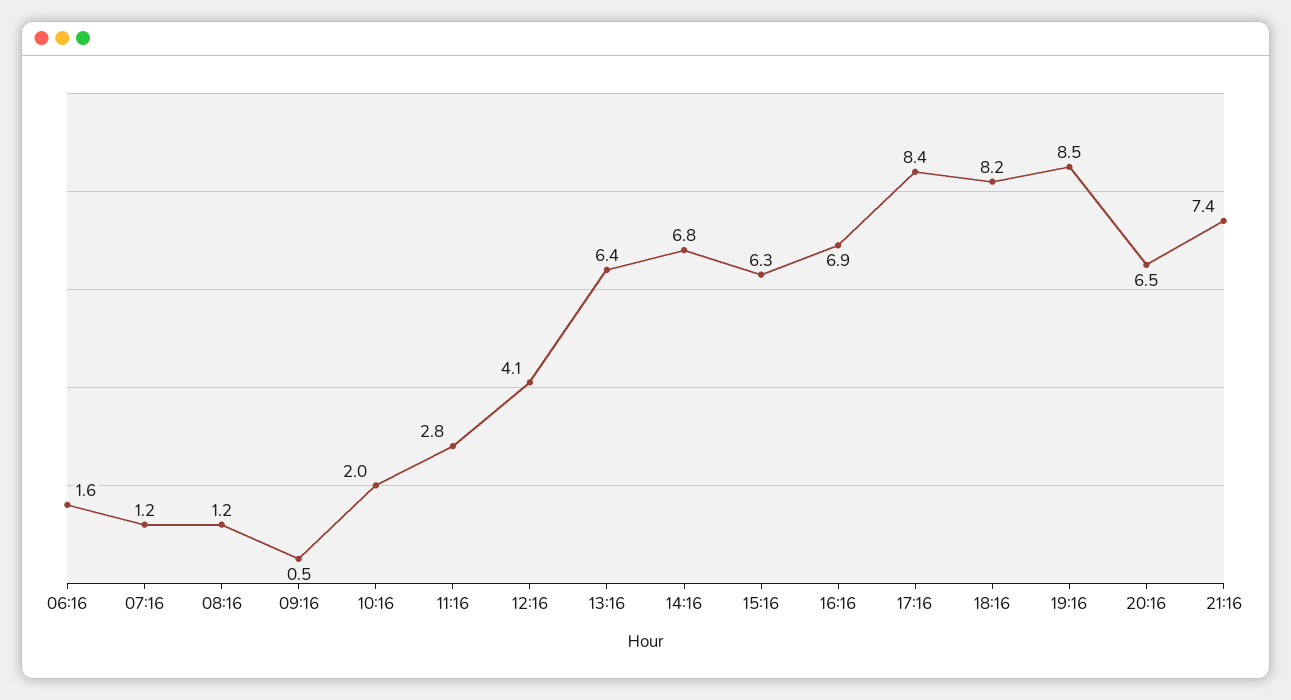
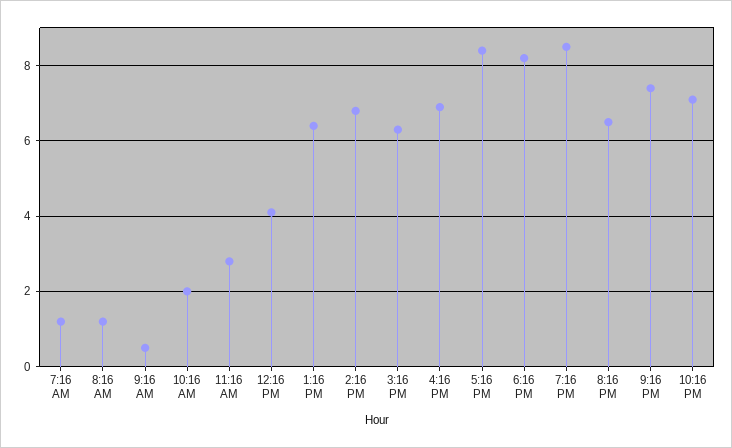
06:16: 1.6 -> none
10:16 PM: none -> 7

